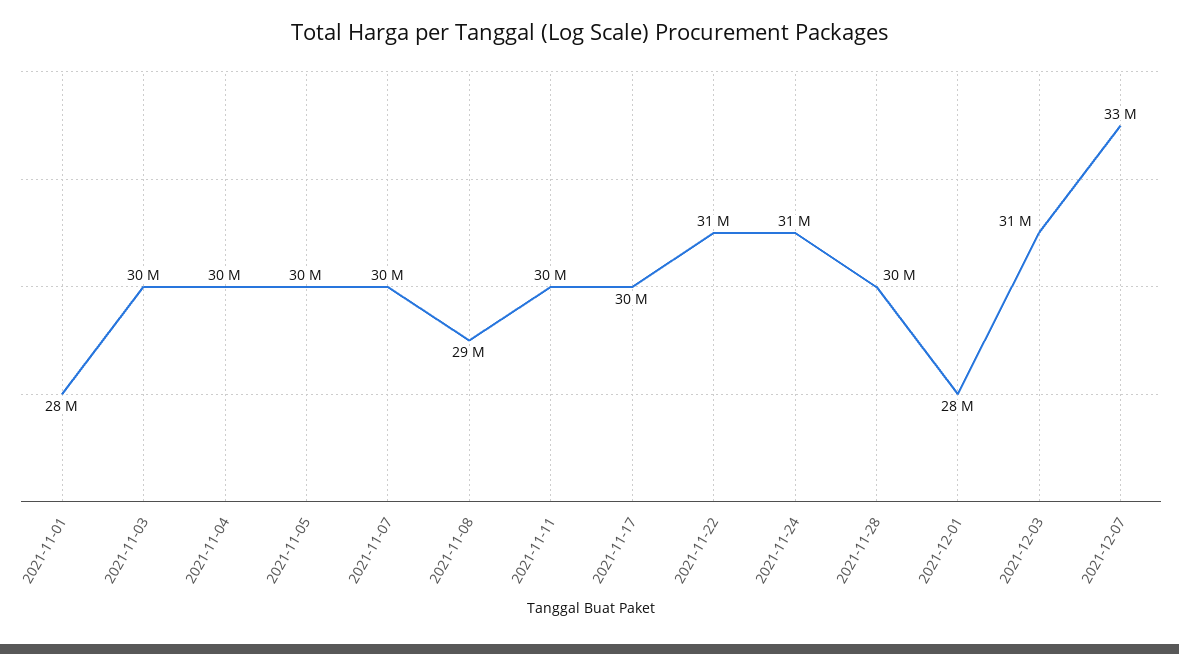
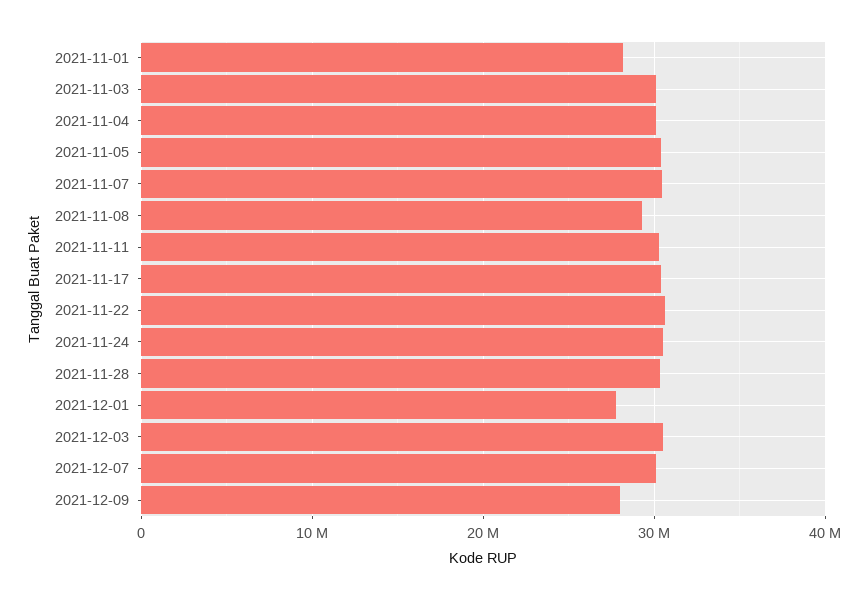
2021-12-07: 33000000 -> 30000000
2021-12-09: none -> 28000000

